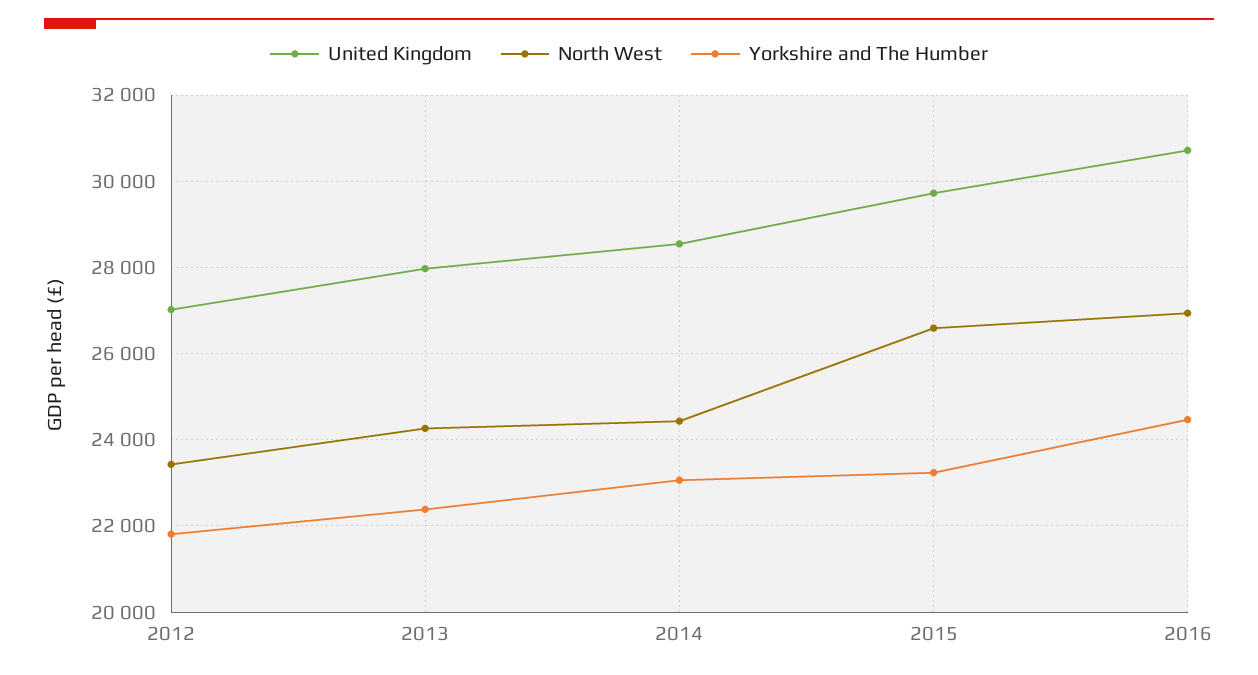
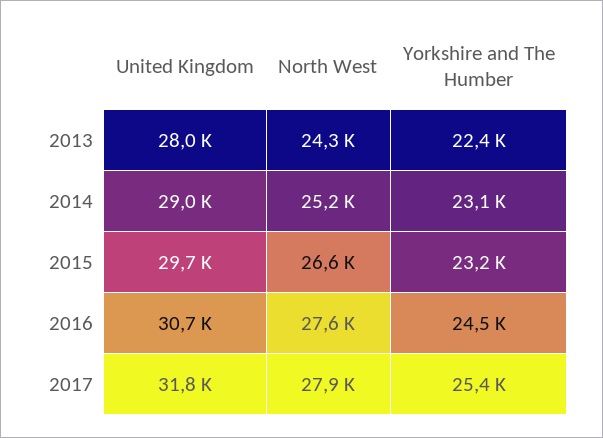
United Kingdom, 2012: 27000 -> none
North West, 2012: 23400 -> none
Yorkshire and The Humber, 2012: 21800 -> none
United Kingdom, 2014: 28600 -> 29000
North West, 2014: 24400 -> 25200
North West, 2016: 27000 -> 27600
United Kingdom, 2017: none -> 31800
North West, 2017: none -> 27900
Yorkshire and The Humber, 2017: none -> 25400

